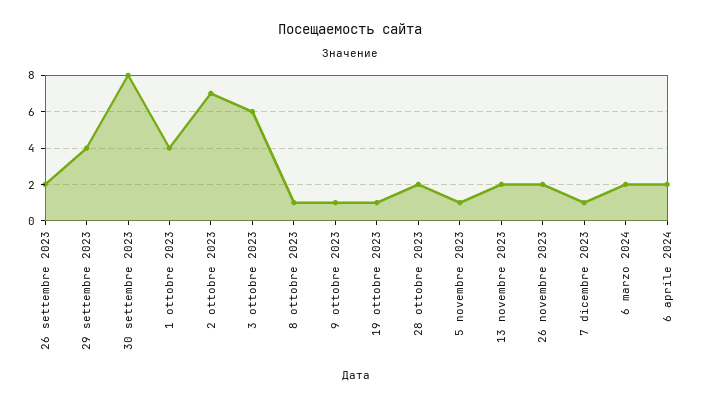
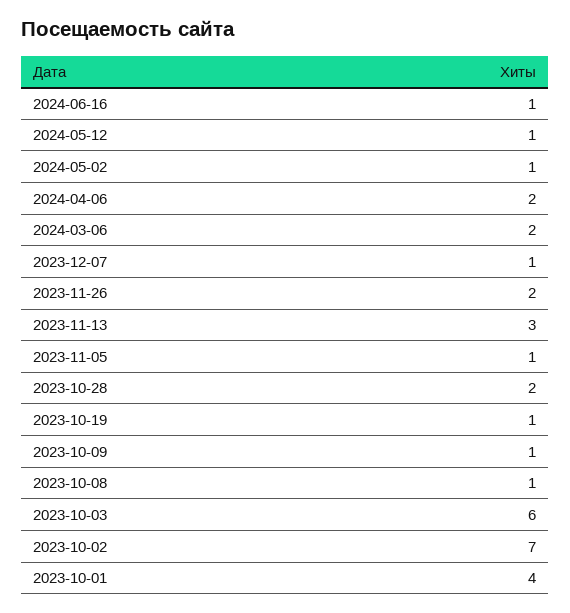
26 settembre 2023: 2 -> none
29 settembre 2023: 4 -> none
30 settembre 2023: 8 -> none
13 novembre 2023: 2 -> 3
2024-06-16: none -> 1
2024-05-12: none -> 1
2024-05-02: none -> 1

